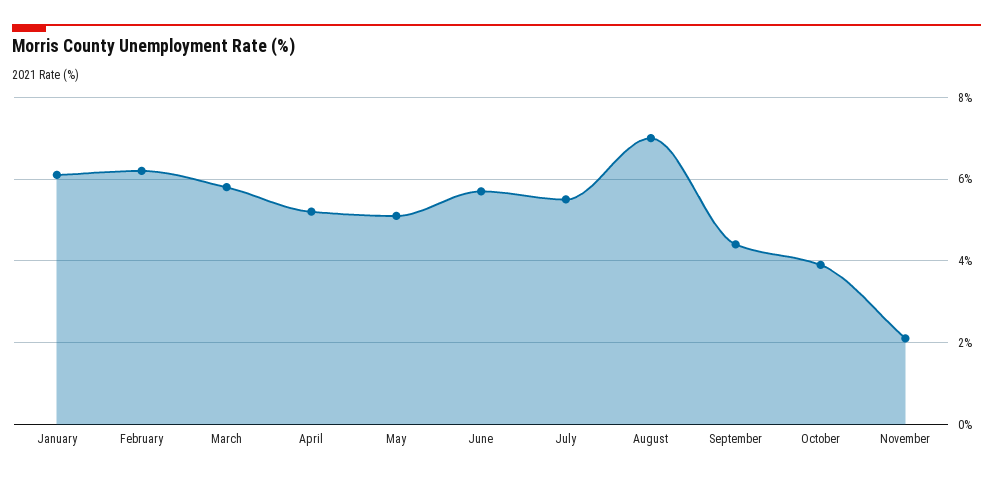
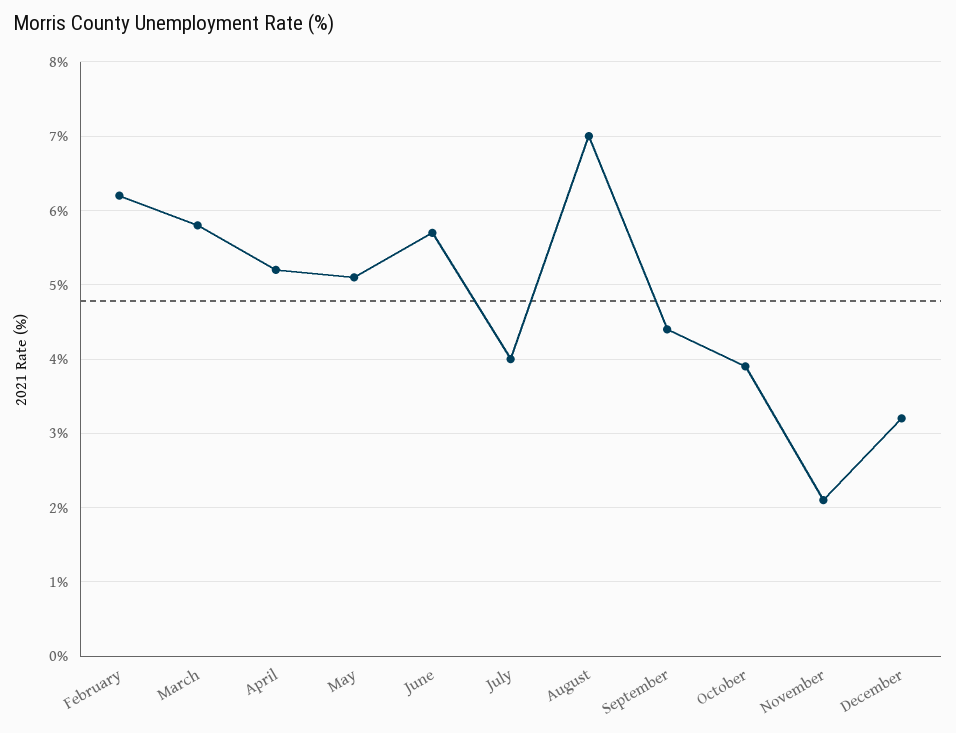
January: 6 -> none
July: 5.5 -> 4
December: none -> 3.2

